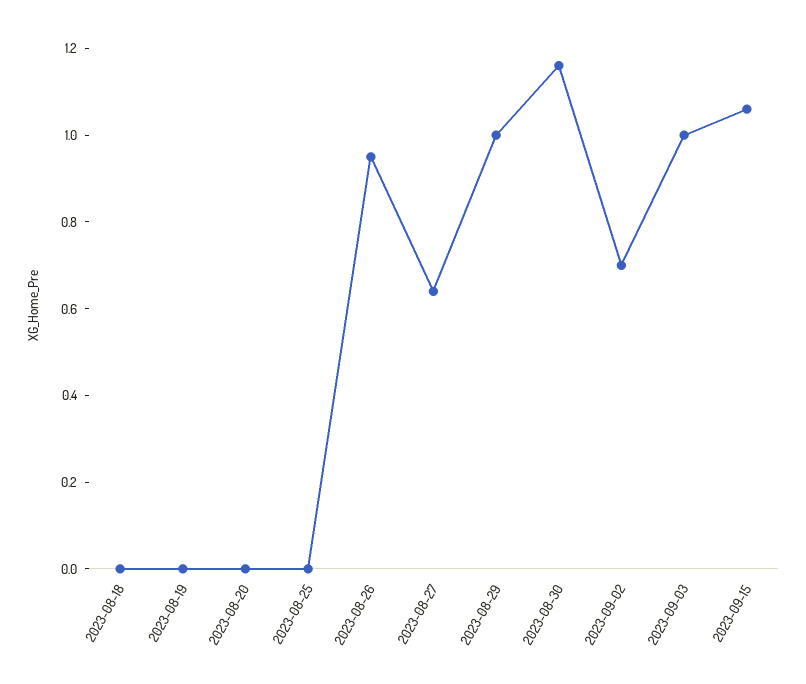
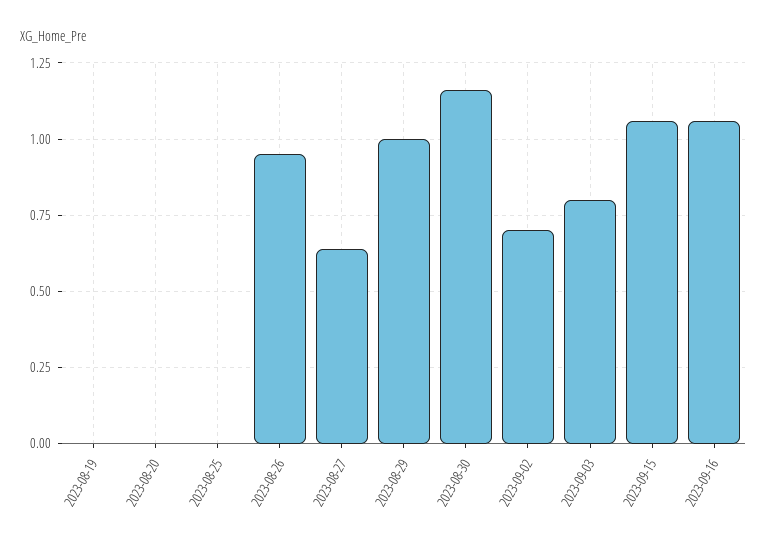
2023-08-18: 0 -> none
2023-09-03: 1 -> 0.8
2023-09-16: none -> 1.05

